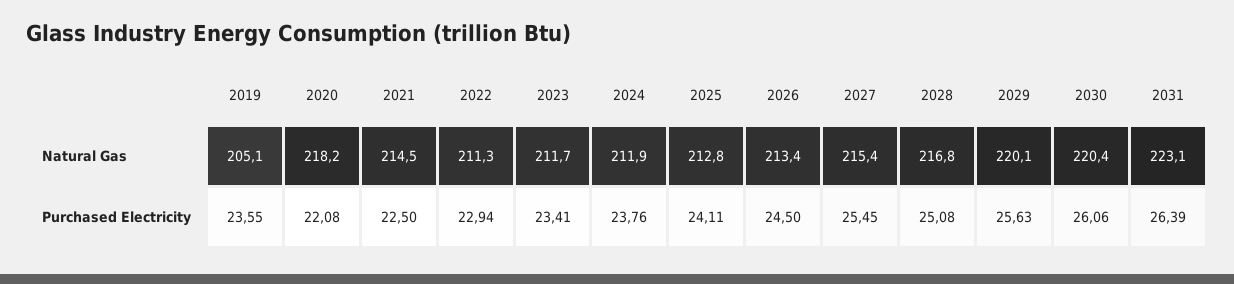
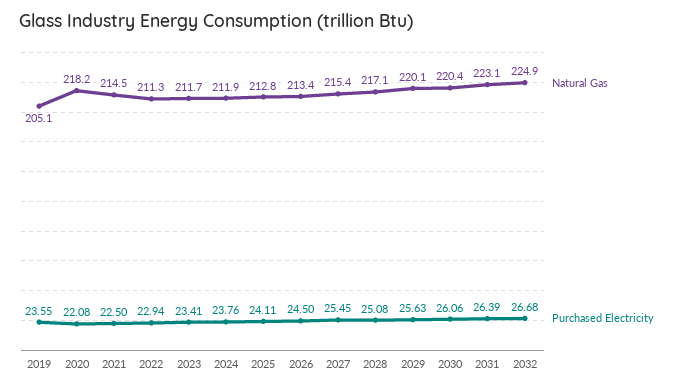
Natural Gas, 2028: 216.8 -> 217.1
Natural Gas, 2032: none -> 224.9
Purchased Electricity, 2032: none -> 26.68

